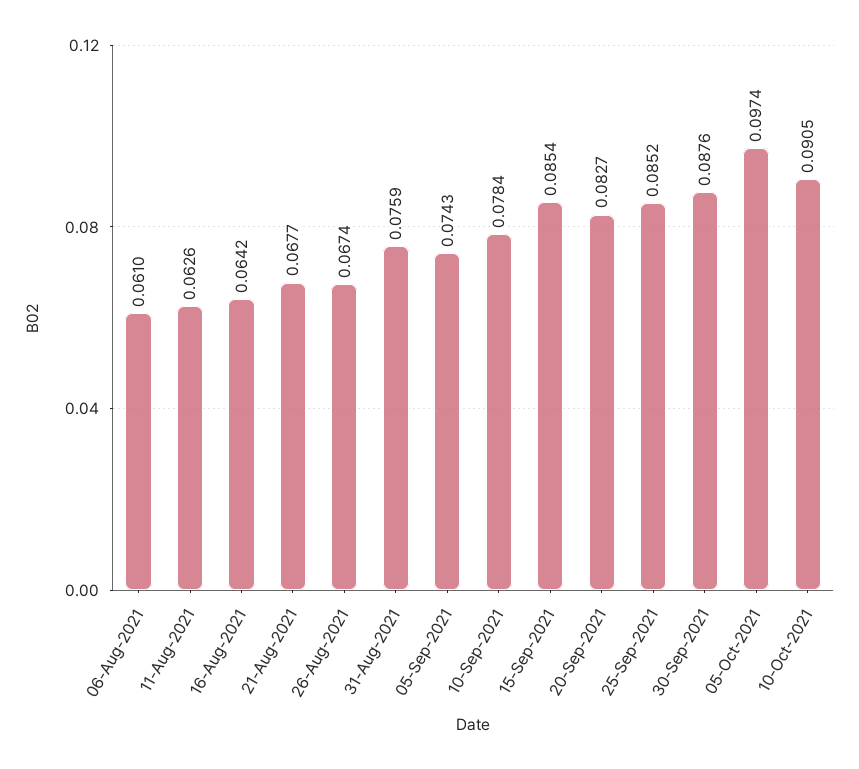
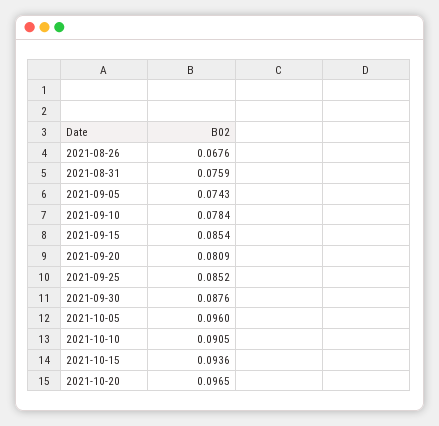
06-Aug-2021: 0.061 -> none
11-Aug-2021: 0.0626 -> none
16-Aug-2021: 0.0642 -> none
21-Aug-2021: 0.0677 -> none
26-Aug-2021: 0.0674 -> 0.0676
20-Sep-2021: 0.0827 -> 0.0809
05-Oct-2021: 0.0974 -> 0.096
2021-10-15: none -> 0.0936
2021-10-20: none -> 0.0965

